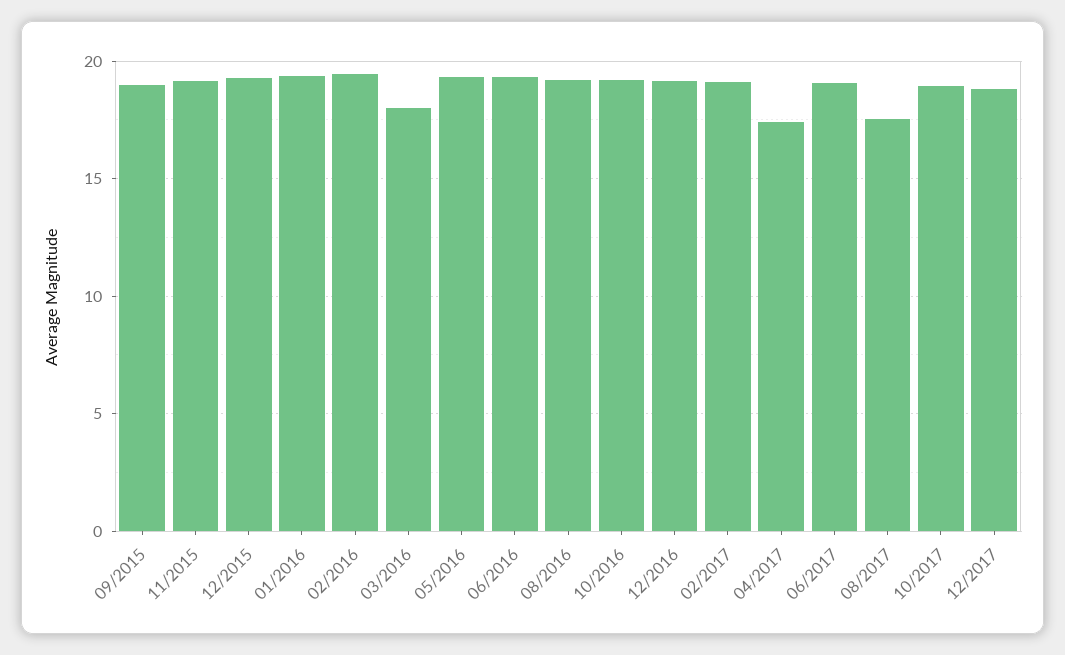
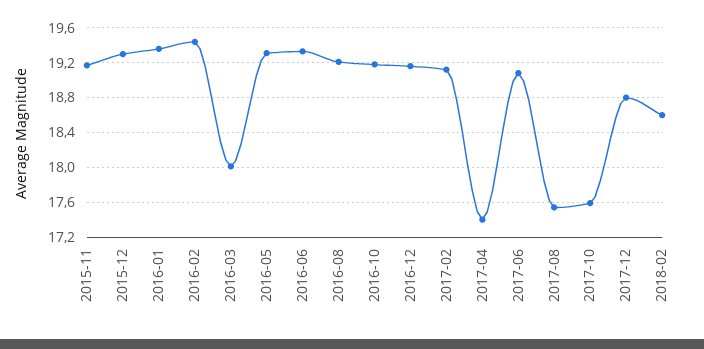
09/2015: 19 -> none
10/2017: 19 -> 17.6
2018-02: none -> 18.6

